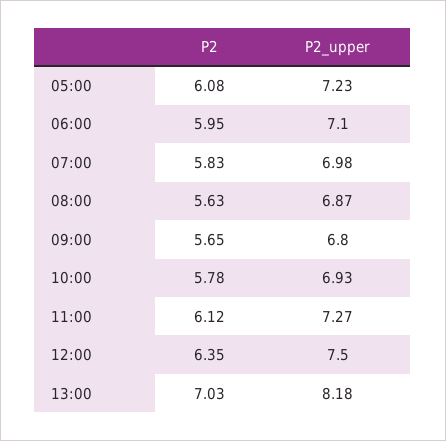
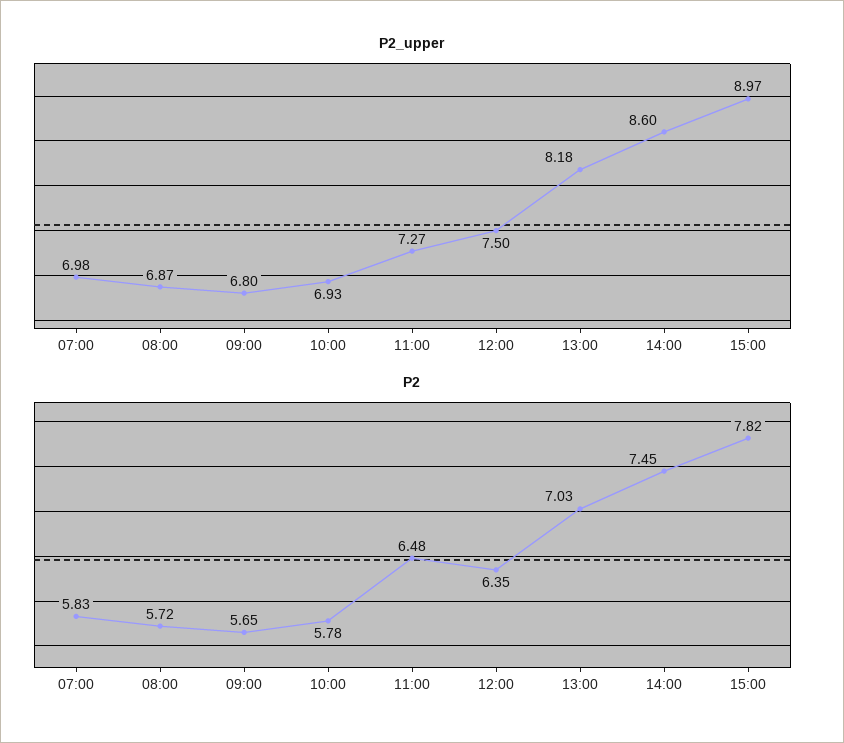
P2, 05:00: 6.08 -> none
P2_upper, 05:00: 7.23 -> none
P2, 06:00: 5.95 -> none
P2_upper, 06:00: 7.1 -> none
P2, 08:00: 5.63 -> 5.72
P2, 11:00: 6.12 -> 6.48
P2_upper, 14:00: none -> 8.6
P2_upper, 15:00: none -> 8.97
P2, 14:00: none -> 7.45
P2, 15:00: none -> 7.82

